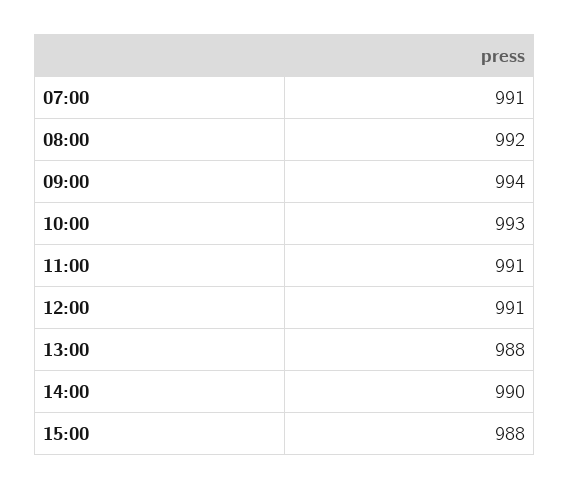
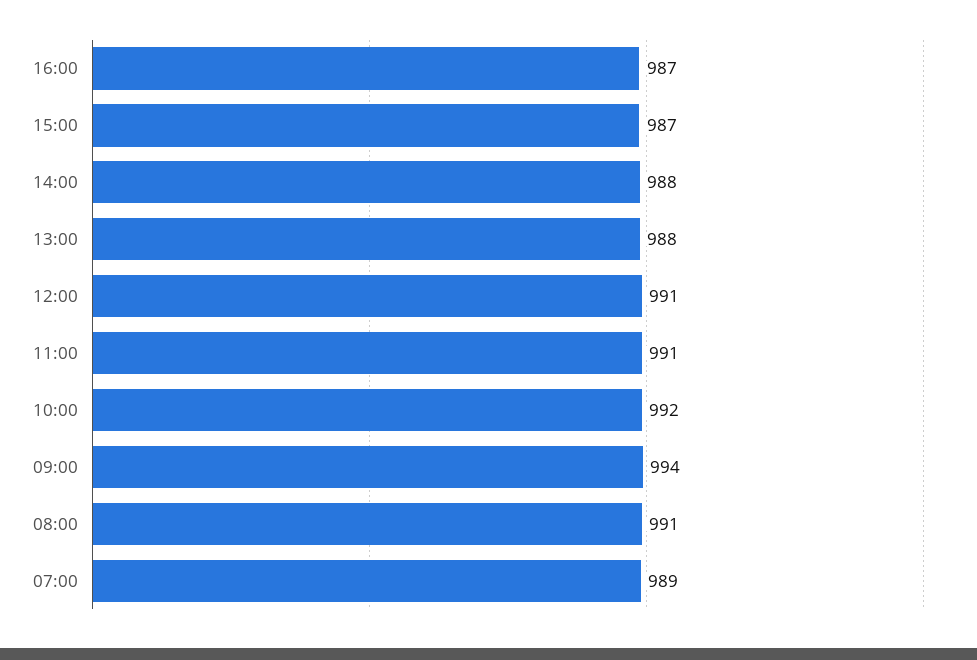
07:00: 991 -> 989
08:00: 992 -> 991
10:00: 993 -> 992
14:00: 990 -> 988
15:00: 988 -> 987
16:00: none -> 987

